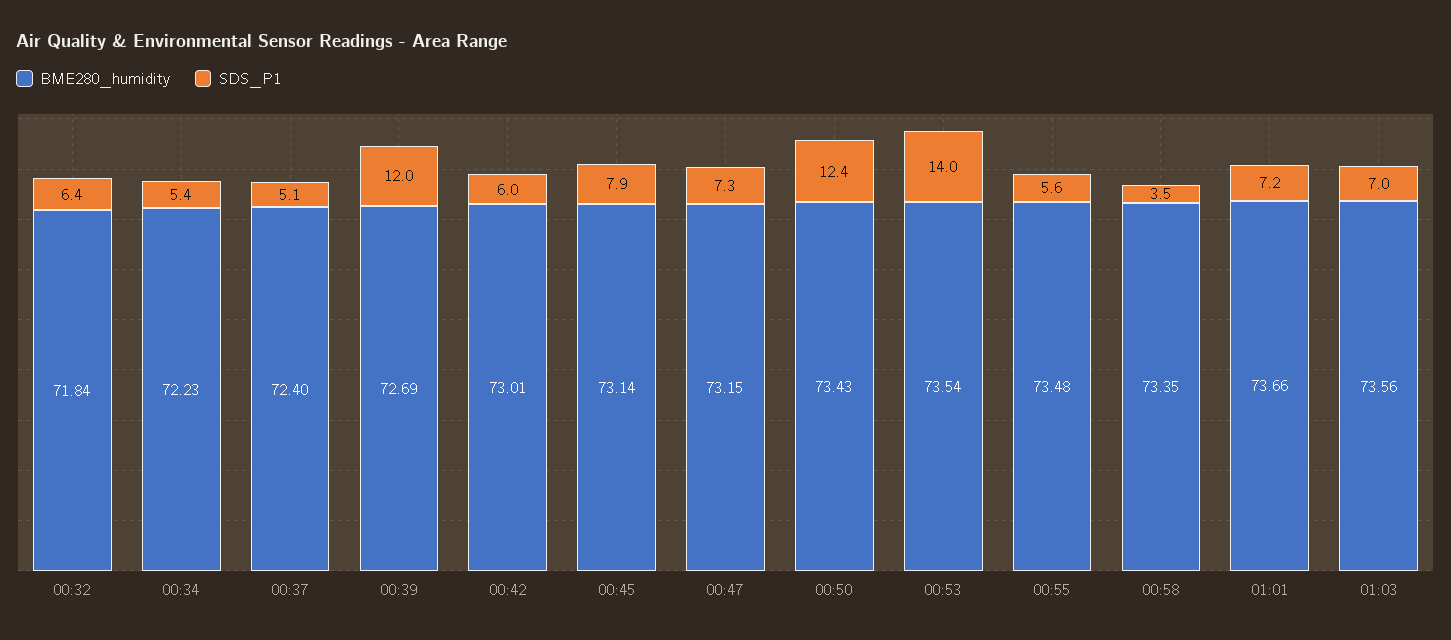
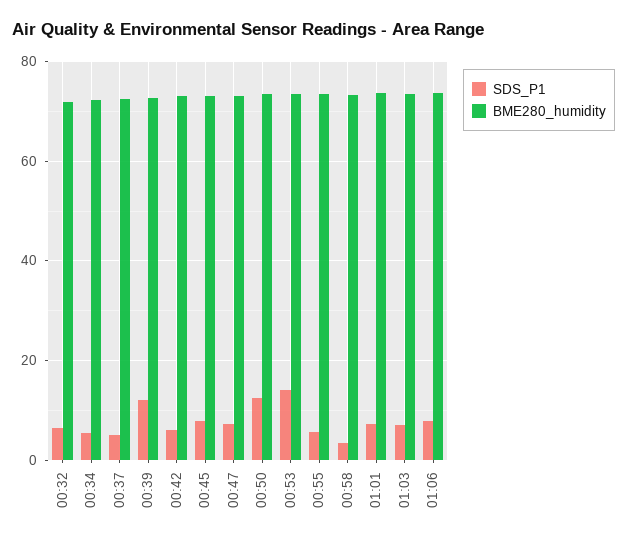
SDS_P1, 01:06: none -> 8
BME280_humidity, 01:06: none -> 74

